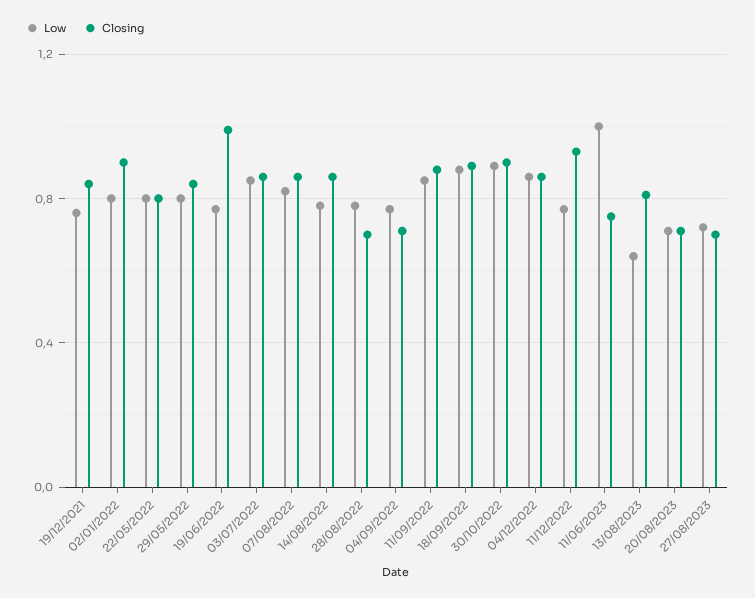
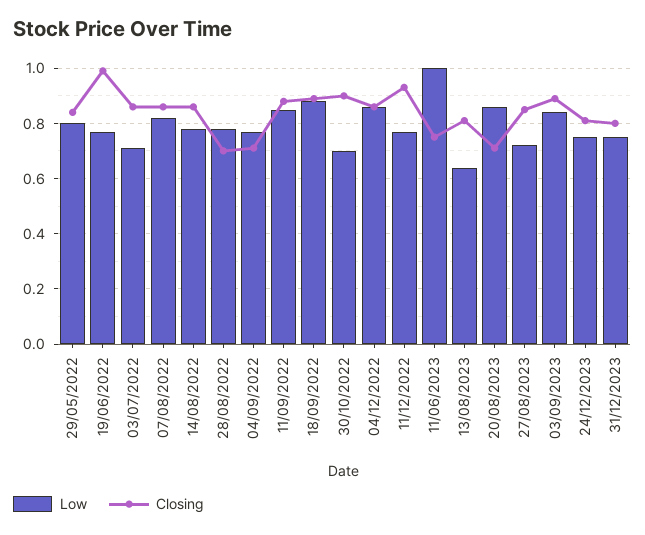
Low, 19/12/2021: 0.75 -> none
Closing, 19/12/2021: 0.85 -> none
Low, 02/01/2022: 0.8 -> none
Closing, 02/01/2022: 0.9 -> none
Low, 22/05/2022: 0.8 -> none
Closing, 22/05/2022: 0.8 -> none
Low, 03/07/2022: 0.85 -> 0.7
Low, 30/10/2022: 0.9 -> 0.7
Low, 20/08/2023: 0.7 -> 0.85
Closing, 27/08/2023: 0.7 -> 0.85
Low, 03/09/2023: none -> 0.85
Closing, 03/09/2023: none -> 0.9
Low, 24/12/2023: none -> 0.75
Closing, 24/12/2023: none -> 0.8
Low, 31/12/2023: none -> 0.75
Closing, 31/12/2023: none -> 0.8

